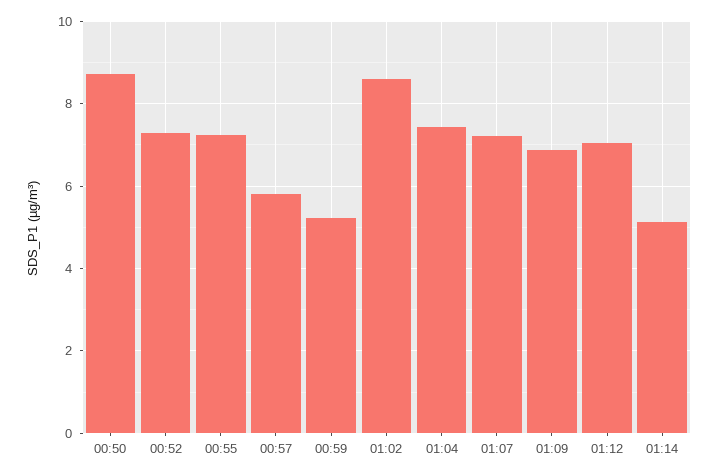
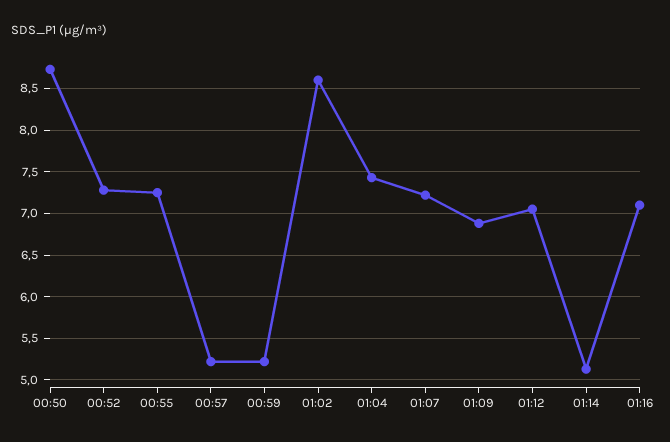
00:57: 5.8 -> 5.2
01:16: none -> 7.1

